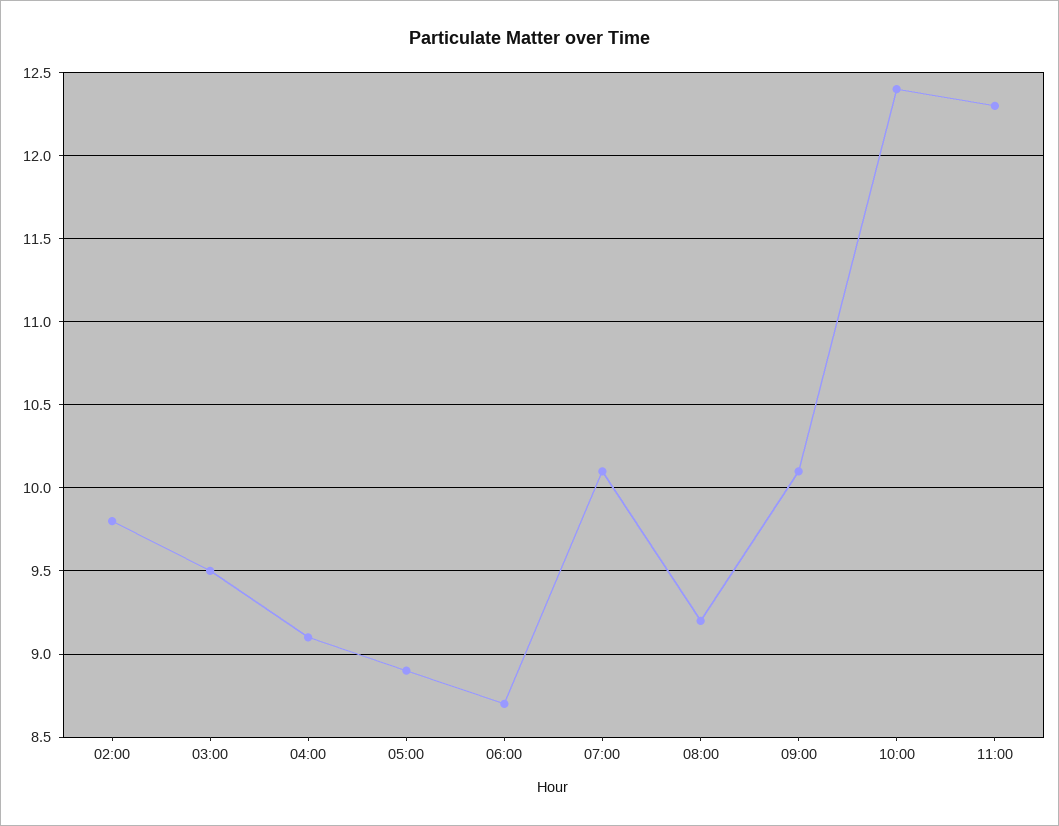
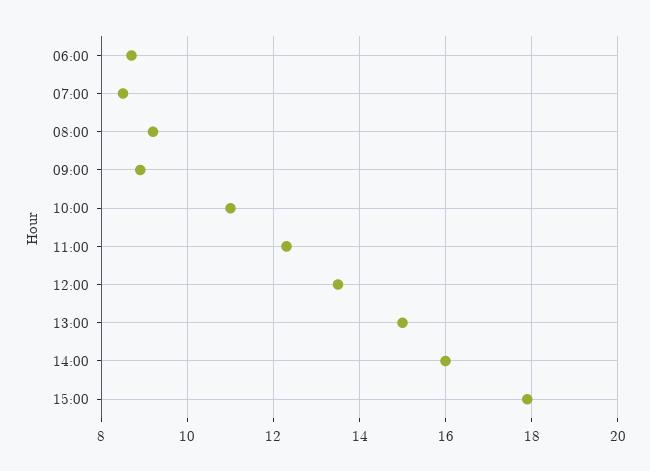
02:00: 9.8 -> none
03:00: 9.5 -> none
04:00: 9.1 -> none
05:00: 8.9 -> none
07:00: 10.1 -> 8.5
09:00: 10.1 -> 9
10:00: 12.4 -> 11
12:00: none -> 13.5
13:00: none -> 15
14:00: none -> 16
15:00: none -> 18

